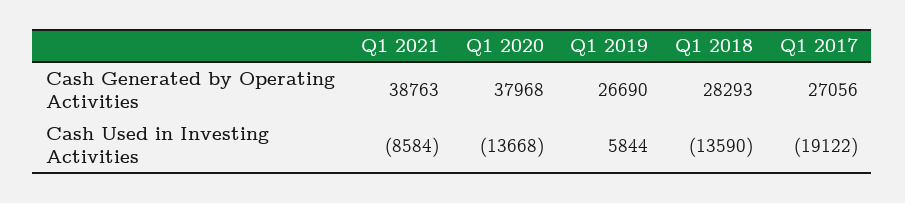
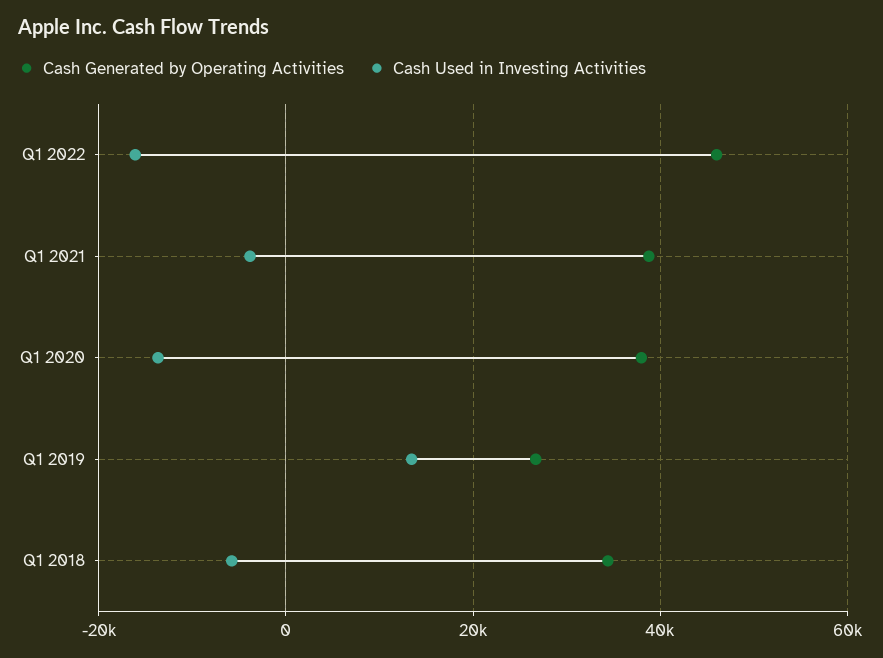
Cash Generated by Operating Activities, Q1 2018: 28293 -> 34000
Cash Generated by Operating Activities, Q1 2017: 27056 -> none
Cash Used in Investing Activities, Q1 2021: -8584 -> -4000
Cash Used in Investing Activities, Q1 2019: 5844 -> 14000
Cash Used in Investing Activities, Q1 2018: -13590 -> -6000
Cash Used in Investing Activities, Q1 2017: -19122 -> none
Cash Generated by Operating Activities, Q1 2022: none -> 46000
Cash Used in Investing Activities, Q1 2022: none -> -16000

